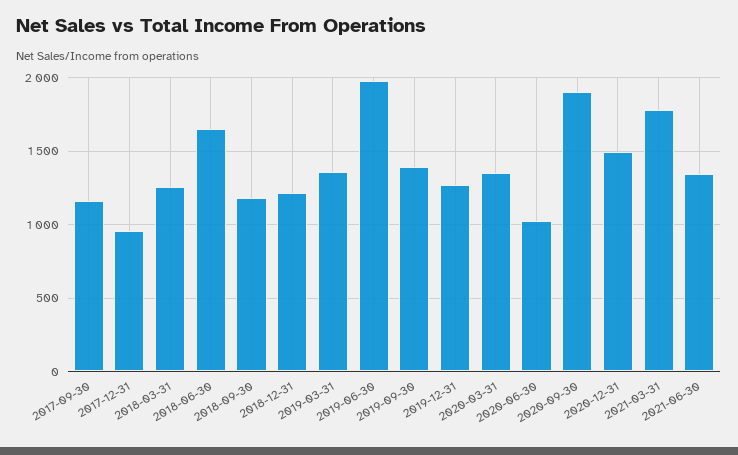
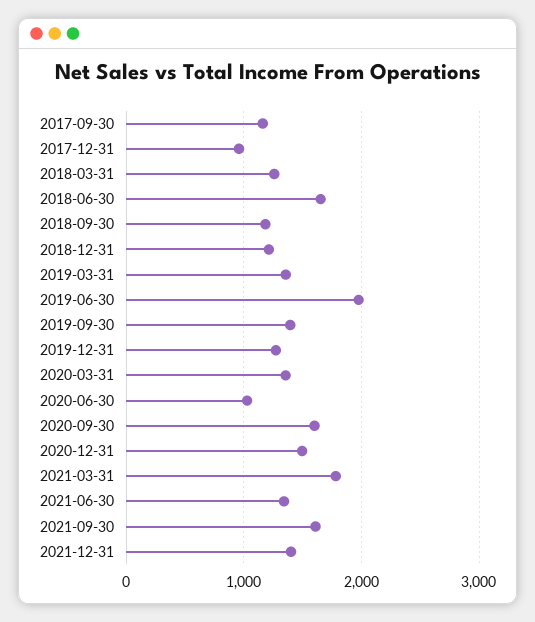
2020-09-30: 1900 -> 1600
2021-09-30: none -> 1600
2021-12-31: none -> 1400

